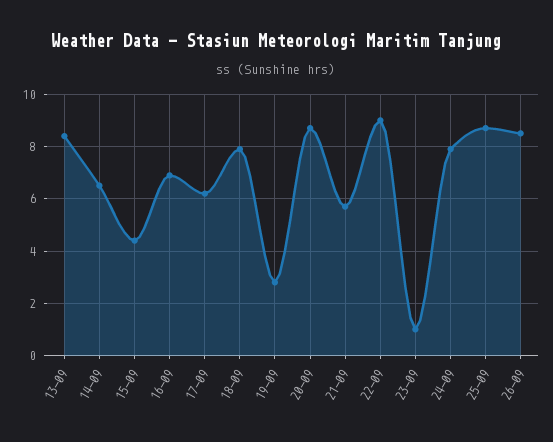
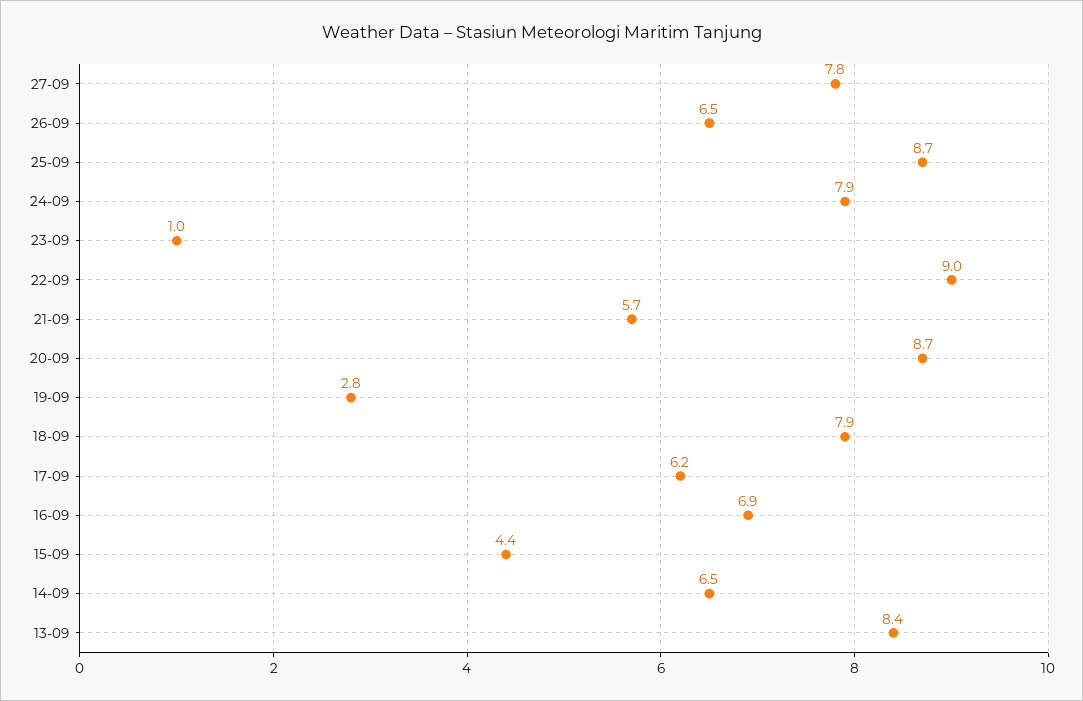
26-09: 8.5 -> 6.5
27-09: none -> 7.8

